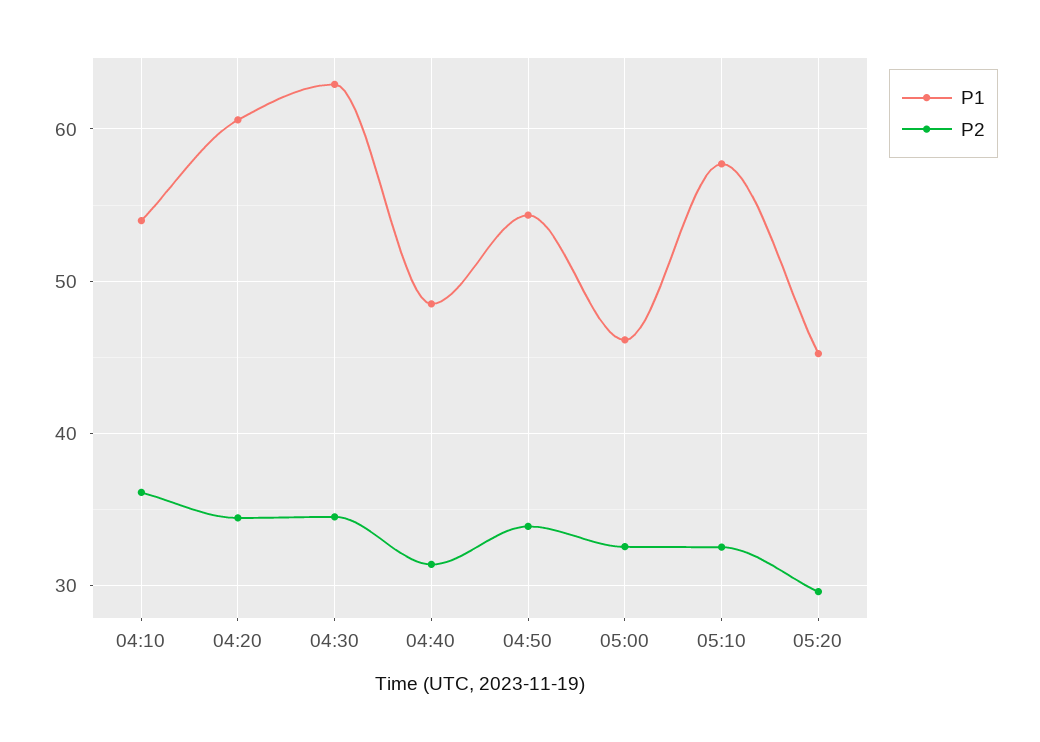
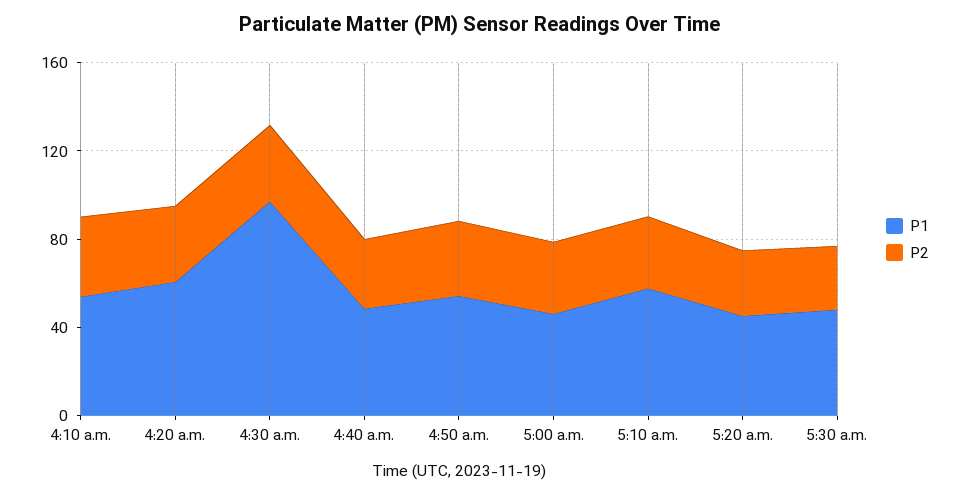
P1, 04:30: 63 -> 100
P1, 5:30 a.m.: none -> 50
P2, 5:30 a.m.: none -> 30

